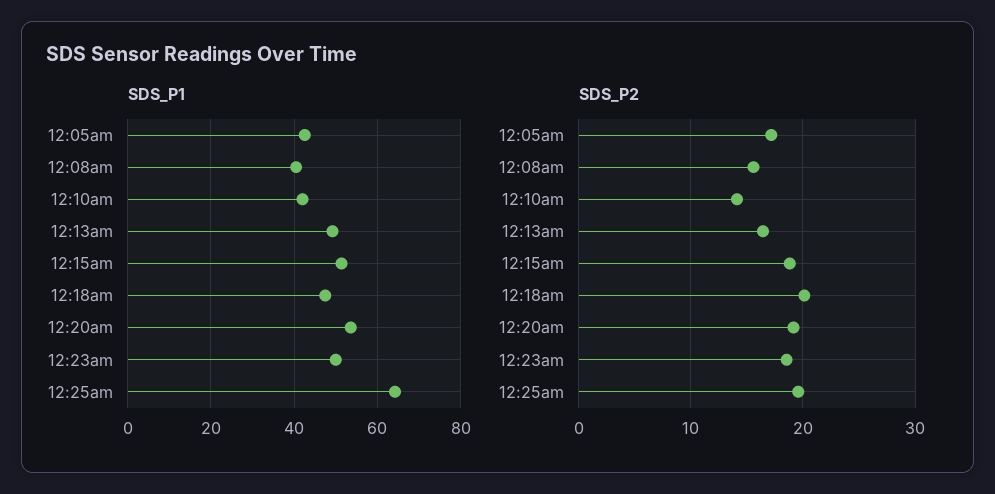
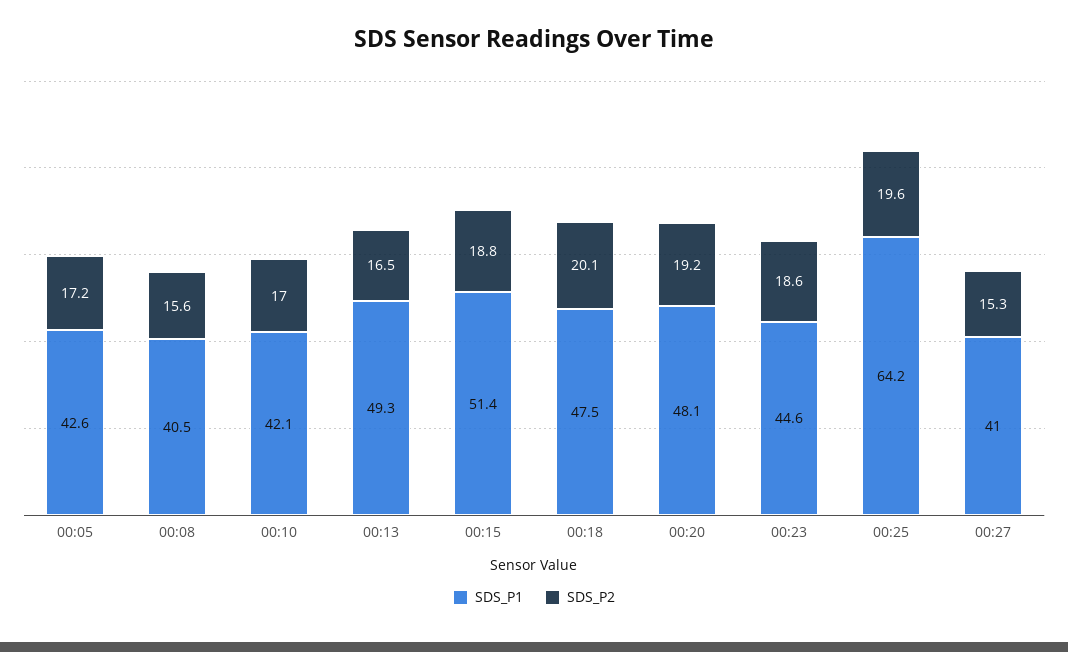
SDS_P1, 12:20am: 54 -> 48.1
SDS_P1, 12:23am: 50 -> 44.6
SDS_P2, 12:10am: 14 -> 17
SDS_P1, 00:27: none -> 41
SDS_P2, 00:27: none -> 15.3

